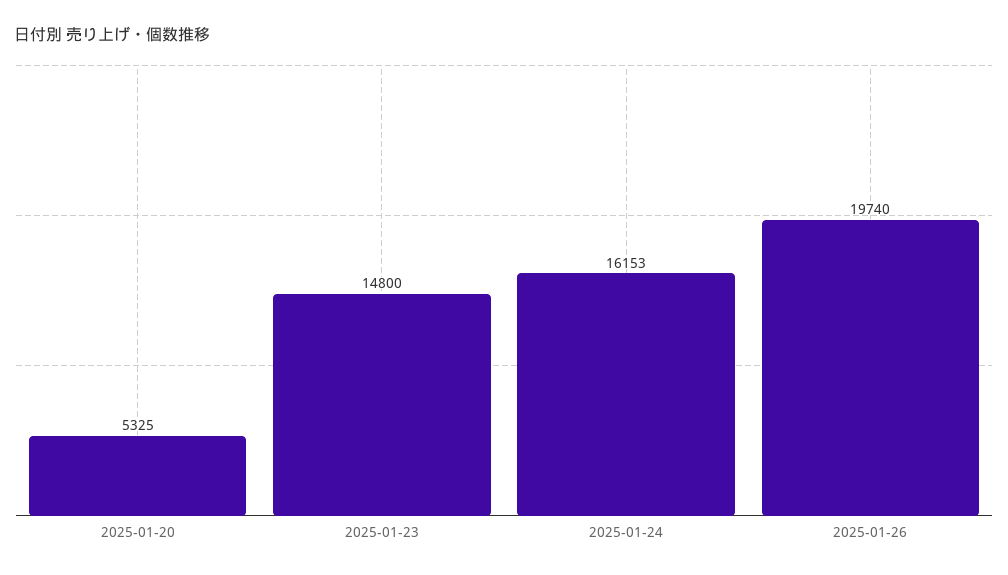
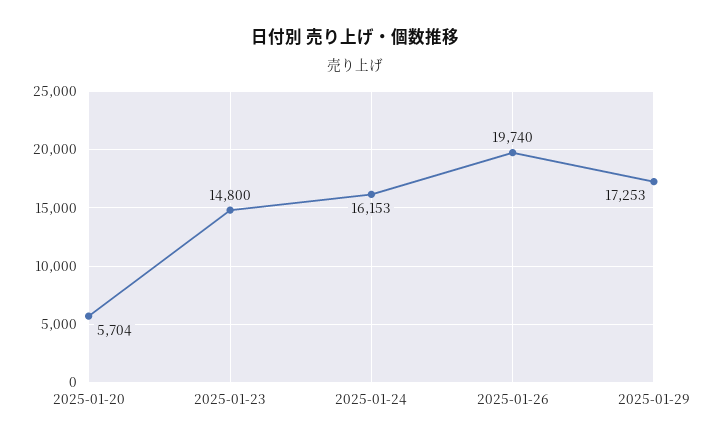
2025-01-20: 5325 -> 5704
2025-01-29: none -> 17253

